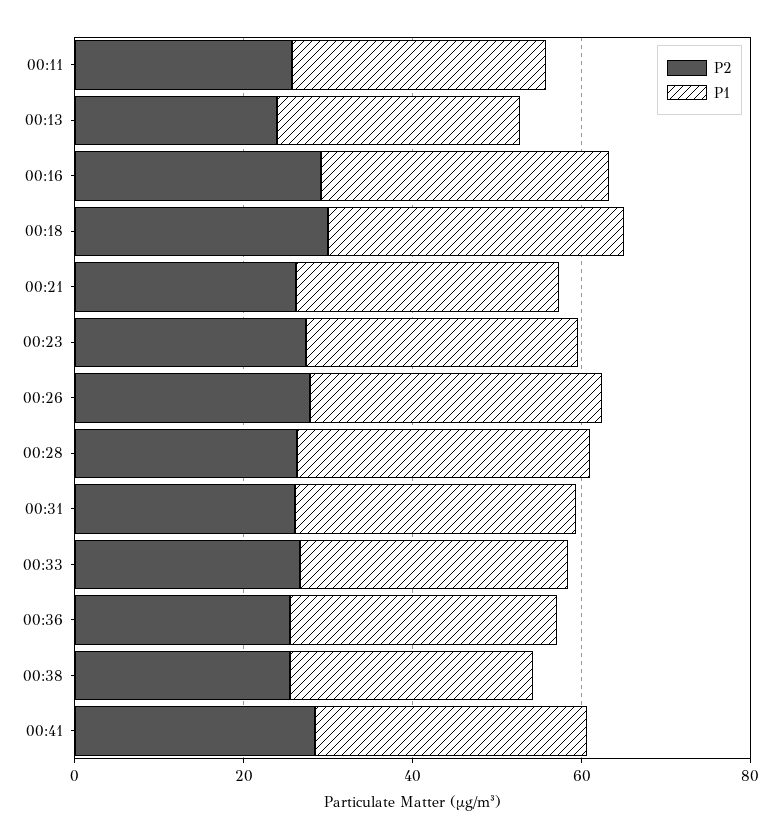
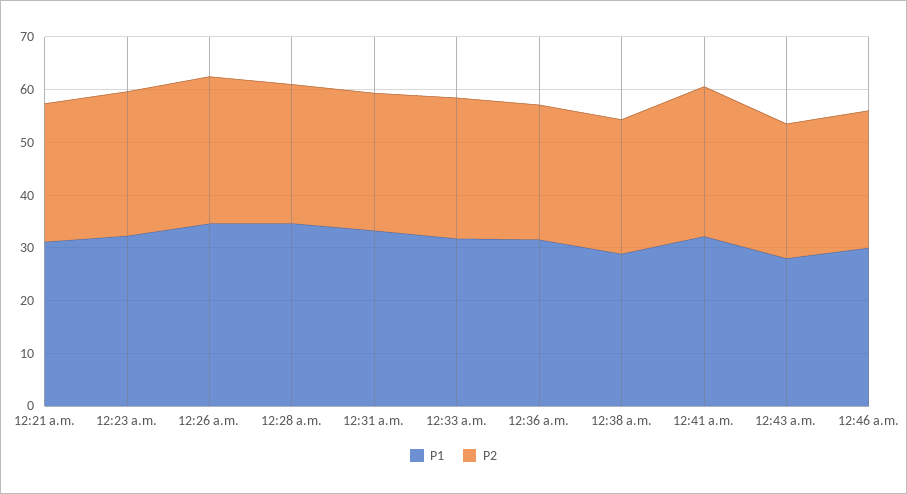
P2, 00:11: 25 -> none
P1, 00:11: 30 -> none
P2, 00:13: 25 -> none
P1, 00:13: 30 -> none
P2, 00:16: 30 -> none
P1, 00:16: 35 -> none
P2, 00:18: 30 -> none
P1, 00:18: 35 -> none
P1, 12:43 a.m.: none -> 28
P2, 12:43 a.m.: none -> 26
P1, 12:46 a.m.: none -> 30
P2, 12:46 a.m.: none -> 26

